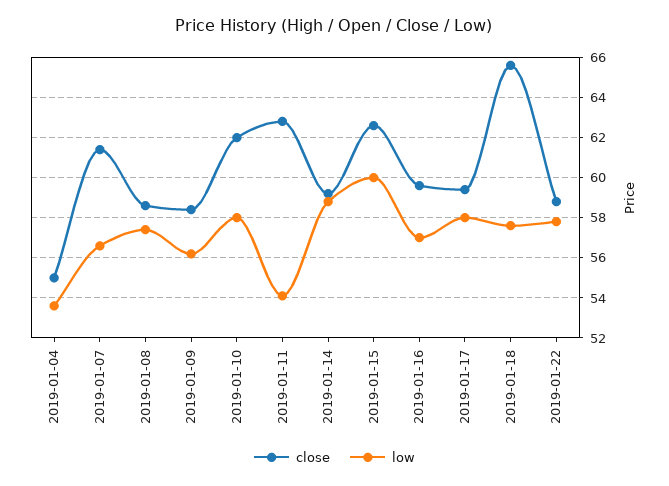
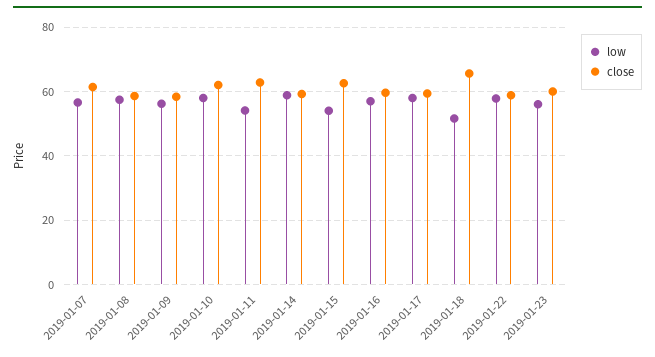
close, 2019-01-04: 55 -> none
low, 2019-01-04: 53.5 -> none
low, 2019-01-15: 60 -> 54
low, 2019-01-18: 57.5 -> 52
low, 2019-01-23: none -> 56
close, 2019-01-23: none -> 60

